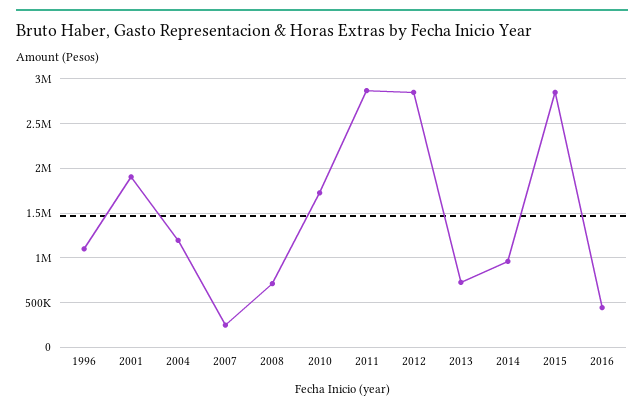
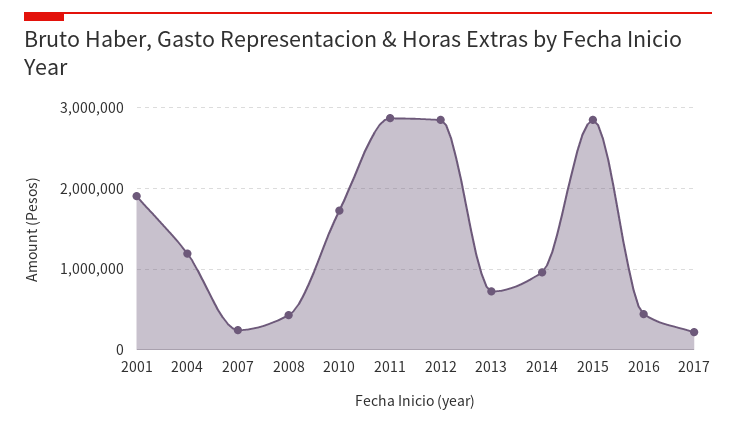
1996: 1100000 -> none
2008: 700000 -> 400000
2017: none -> 200000

